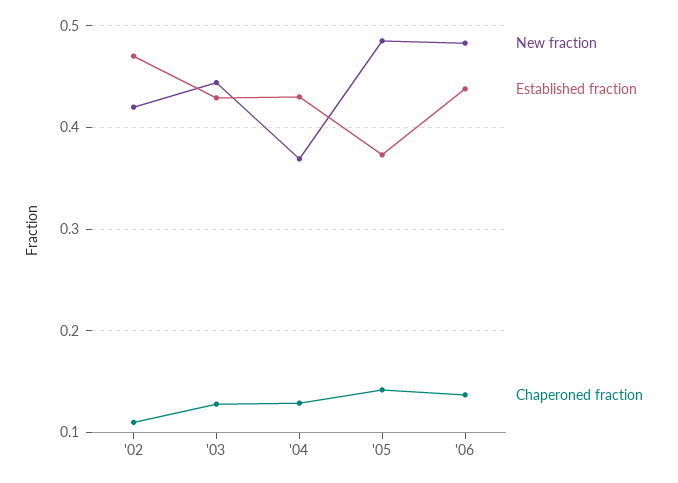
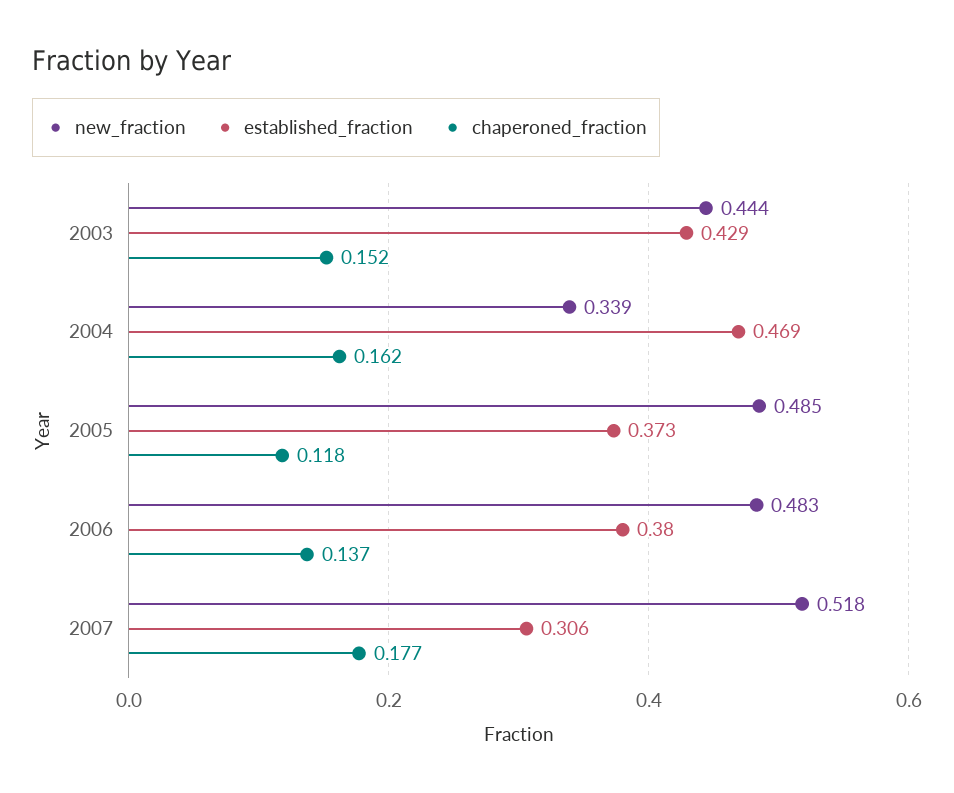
New fraction, '02: 0.42 -> none
Established fraction, '02: 0.47 -> none
Chaperoned fraction, '02: 0.11 -> none
Chaperoned fraction, '03: 0.13 -> 0.152
New fraction, '04: 0.37 -> 0.339
Established fraction, '04: 0.43 -> 0.469
Chaperoned fraction, '04: 0.13 -> 0.162
Chaperoned fraction, '05: 0.14 -> 0.118
Established fraction, '06: 0.44 -> 0.38
New fraction, 2007: none -> 0.518
Established fraction, 2007: none -> 0.306
Chaperoned fraction, 2007: none -> 0.177

